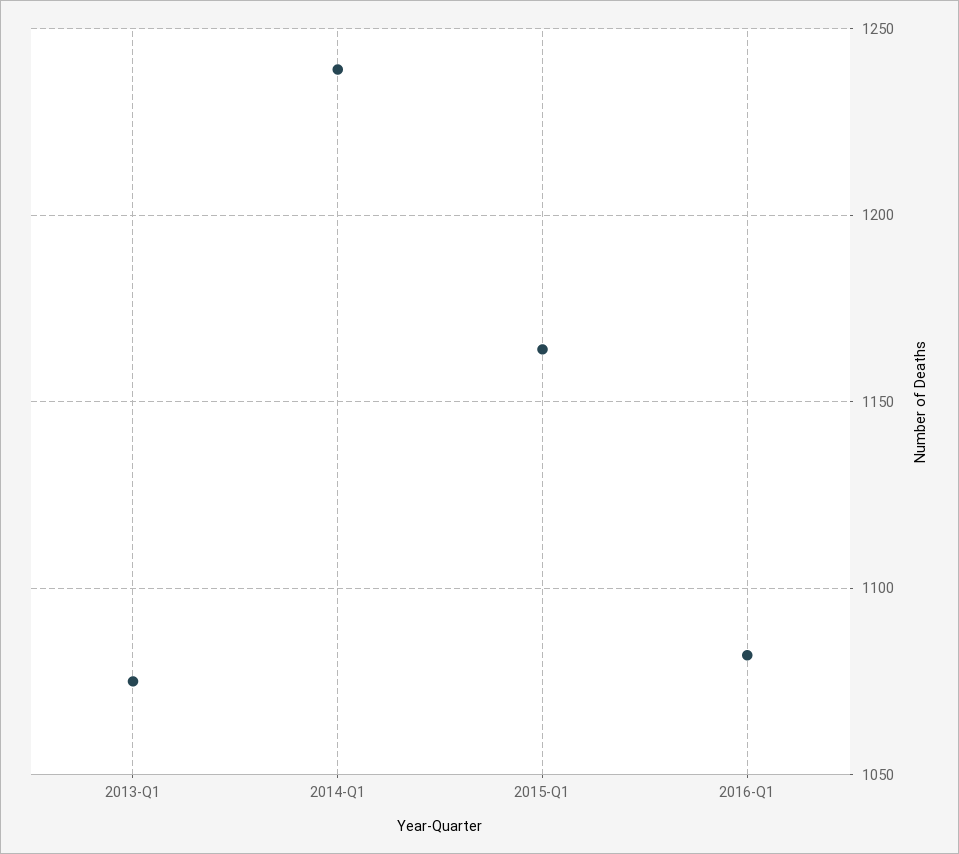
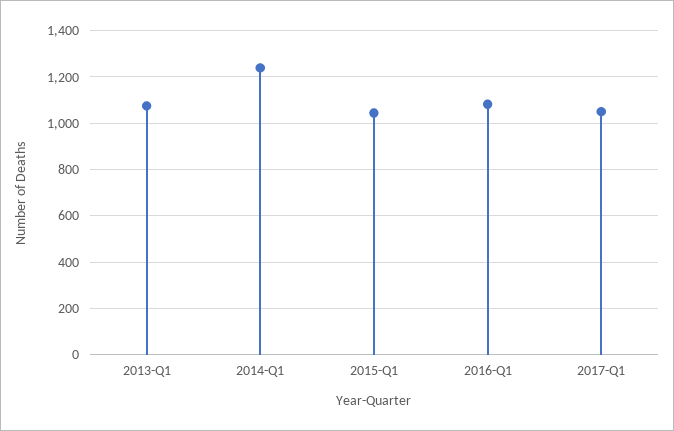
2015-Q1: 1165 -> 1050
2017-Q1: none -> 1050

